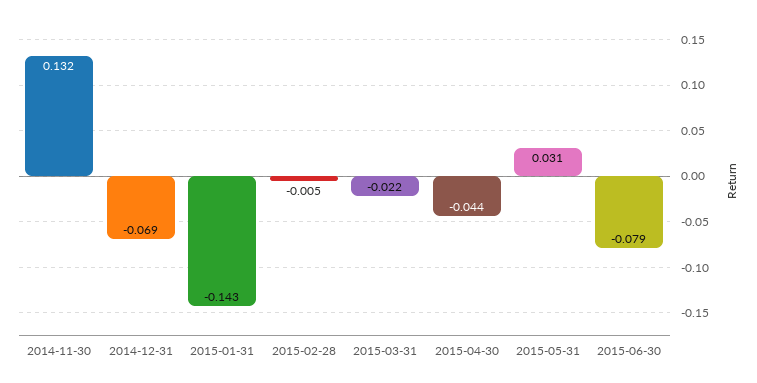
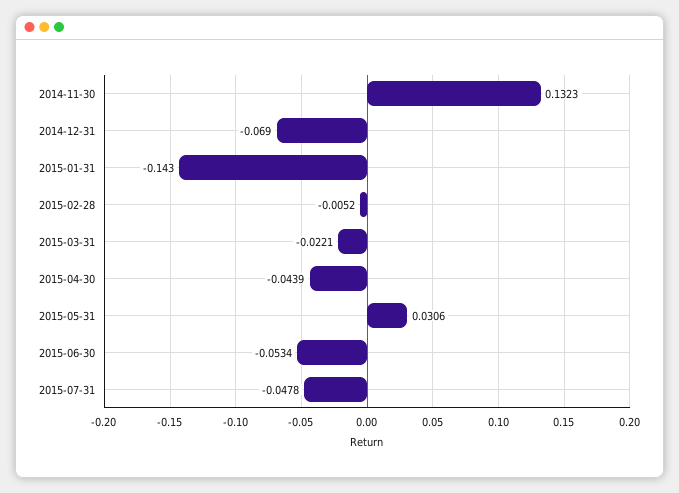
2015-06-30: -0.079 -> -0.0534
2015-07-31: none -> -0.0478

